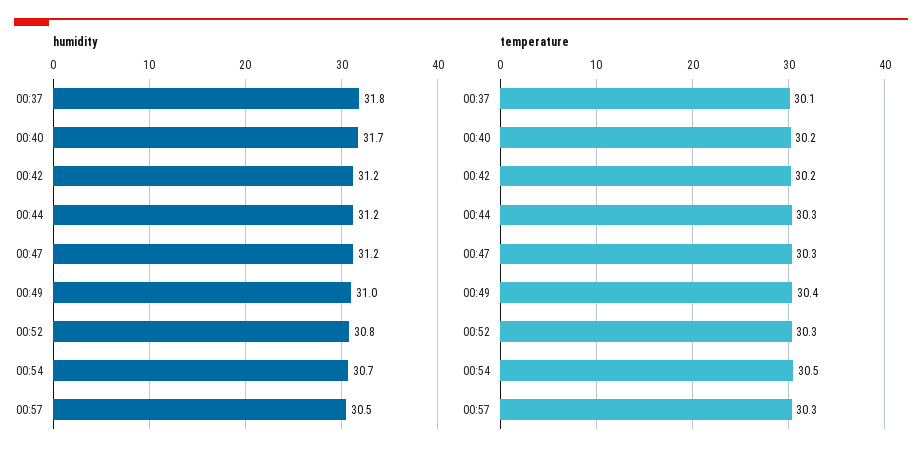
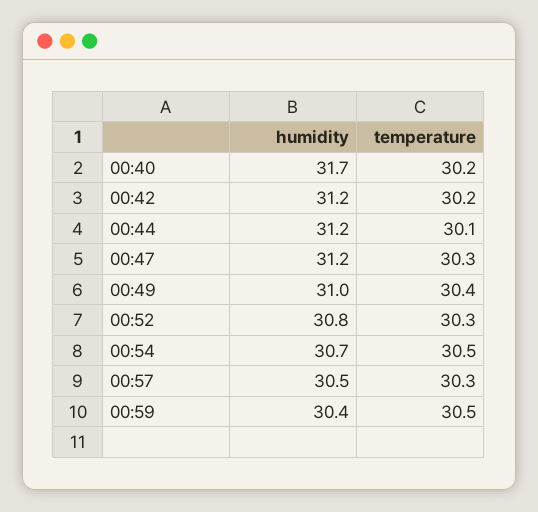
humidity, 00:37: 31.8 -> none
temperature, 00:37: 30.1 -> none
temperature, 00:44: 30.3 -> 30.1
humidity, 00:59: none -> 30.4
temperature, 00:59: none -> 30.5

